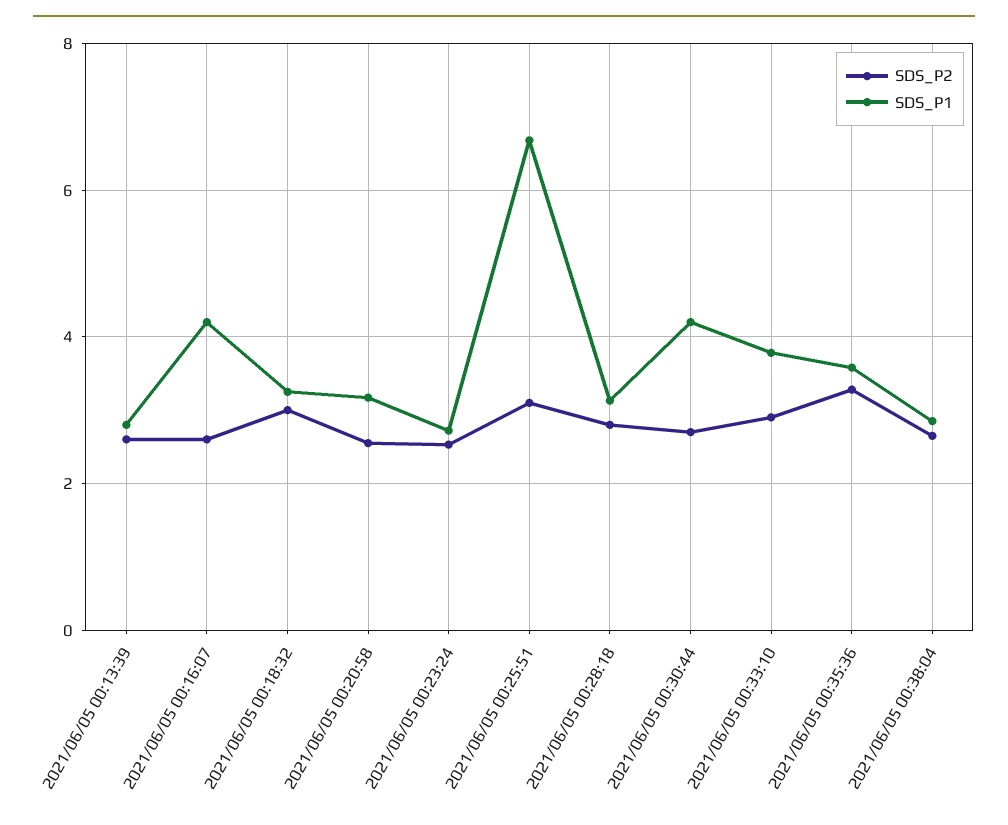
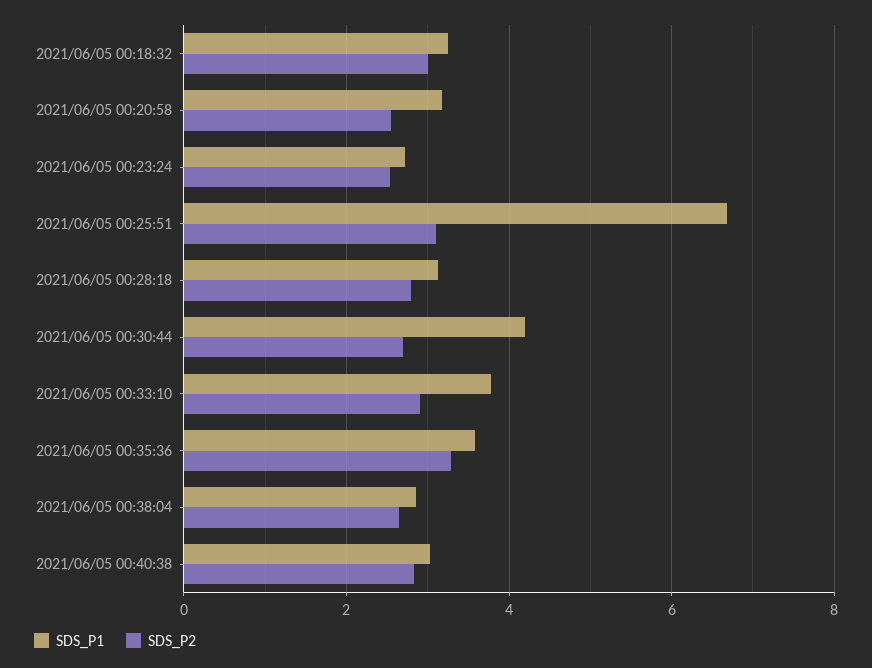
SDS_P2, 2021/06/05 00:13:39: 2.6 -> none
SDS_P1, 2021/06/05 00:13:39: 2.8 -> none
SDS_P2, 2021/06/05 00:16:07: 2.6 -> none
SDS_P1, 2021/06/05 00:16:07: 4.2 -> none
SDS_P1, 2021/06/05 00:40:38: none -> 3
SDS_P2, 2021/06/05 00:40:38: none -> 2.8

